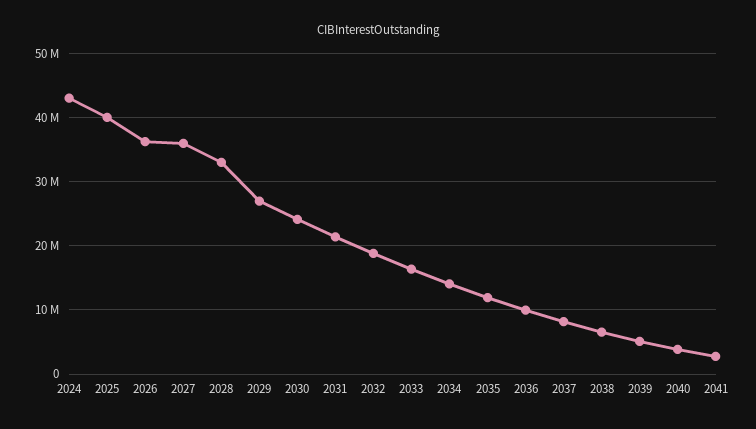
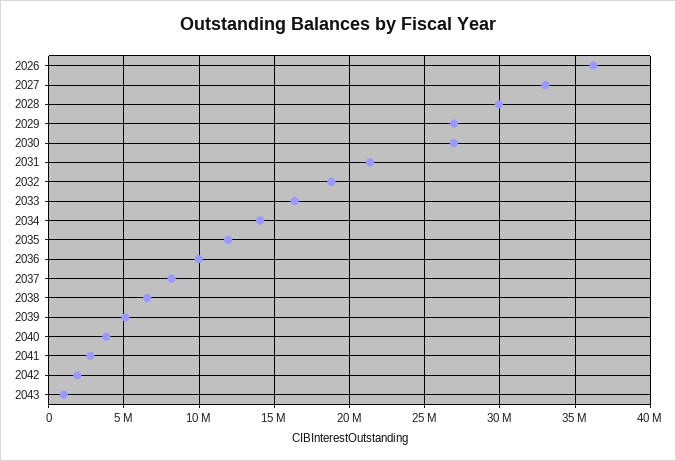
2024: 43000000 -> none
2025: 40000000 -> none
2027: 36000000 -> 33000000
2028: 33000000 -> 30000000
2030: 24000000 -> 27000000
2042: none -> 2000000
2043: none -> 1000000

